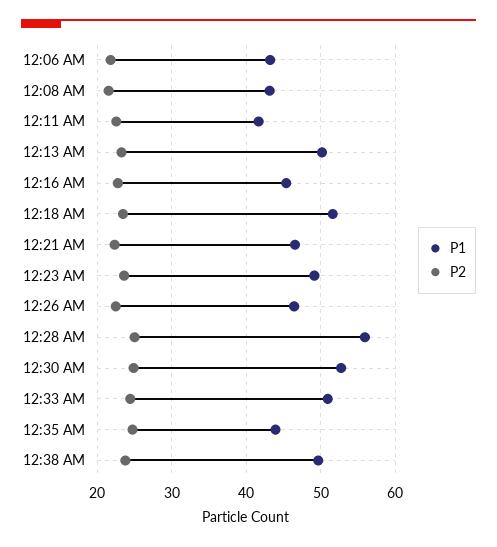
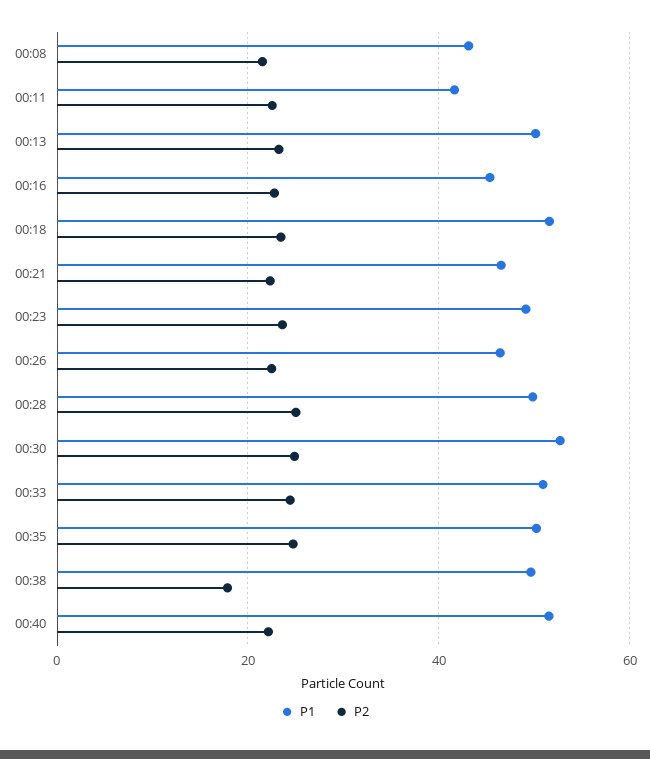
P1, 12:06 AM: 43 -> none
P2, 12:06 AM: 22 -> none
P1, 12:28 AM: 56 -> 50
P1, 12:35 AM: 44 -> 50
P2, 12:38 AM: 24 -> 18
P1, 00:40: none -> 52
P2, 00:40: none -> 22

